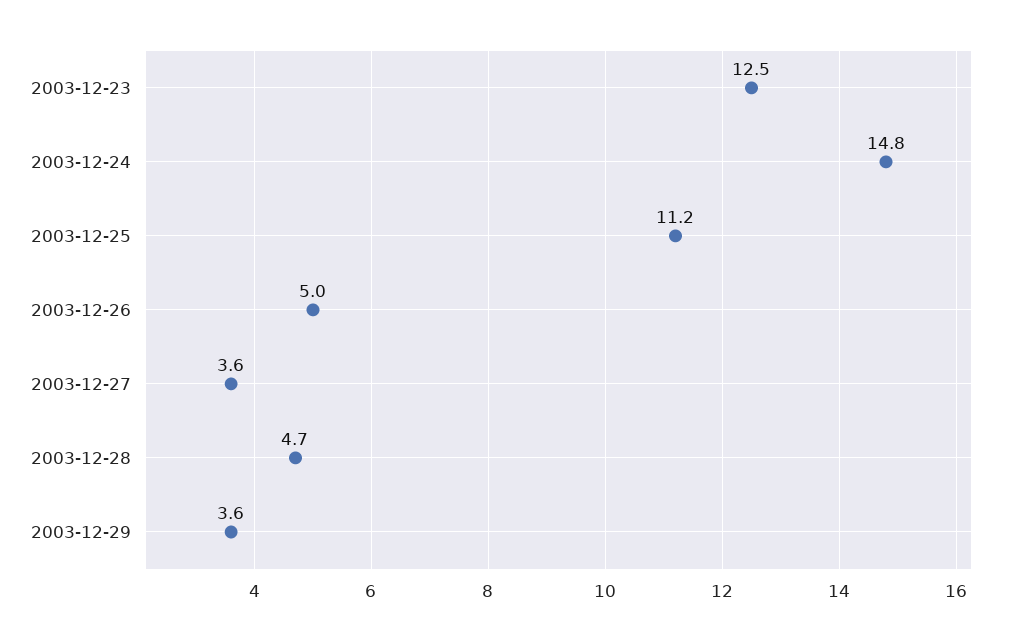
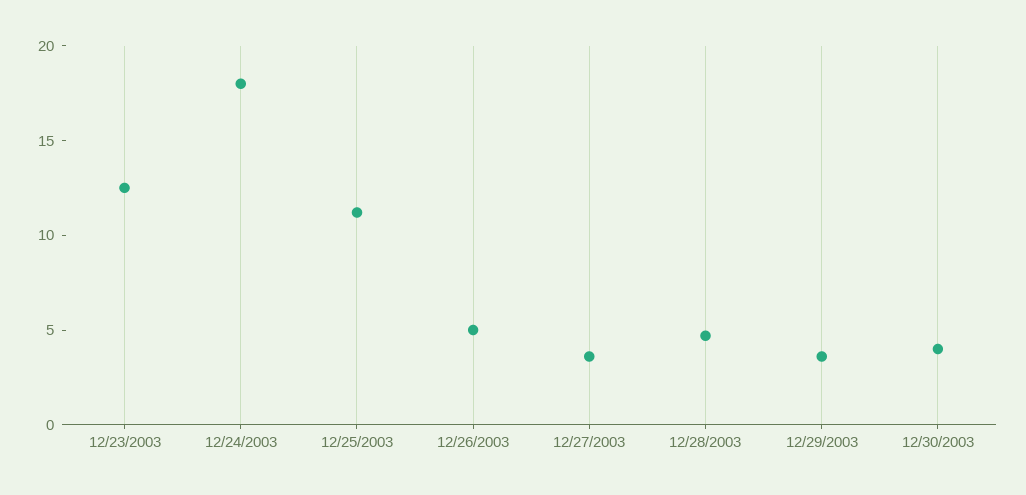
2003-12-24: 14.8 -> 18
12/30/2003: none -> 4

